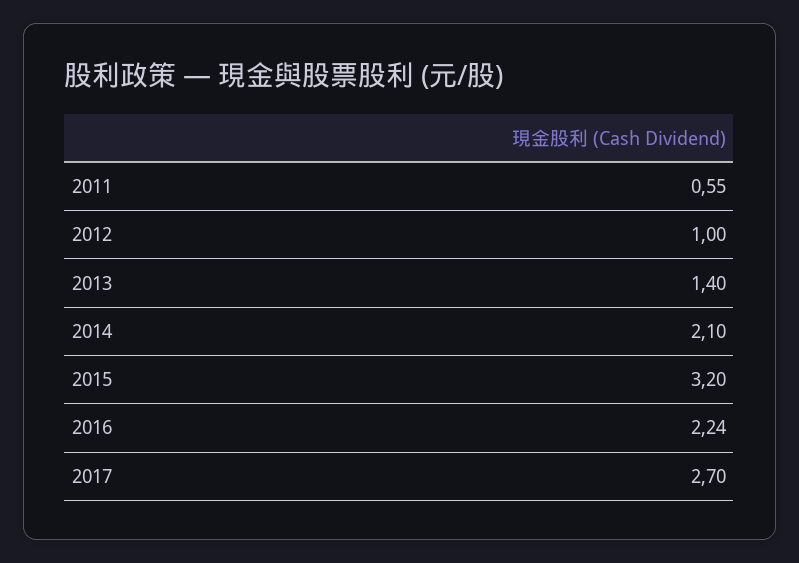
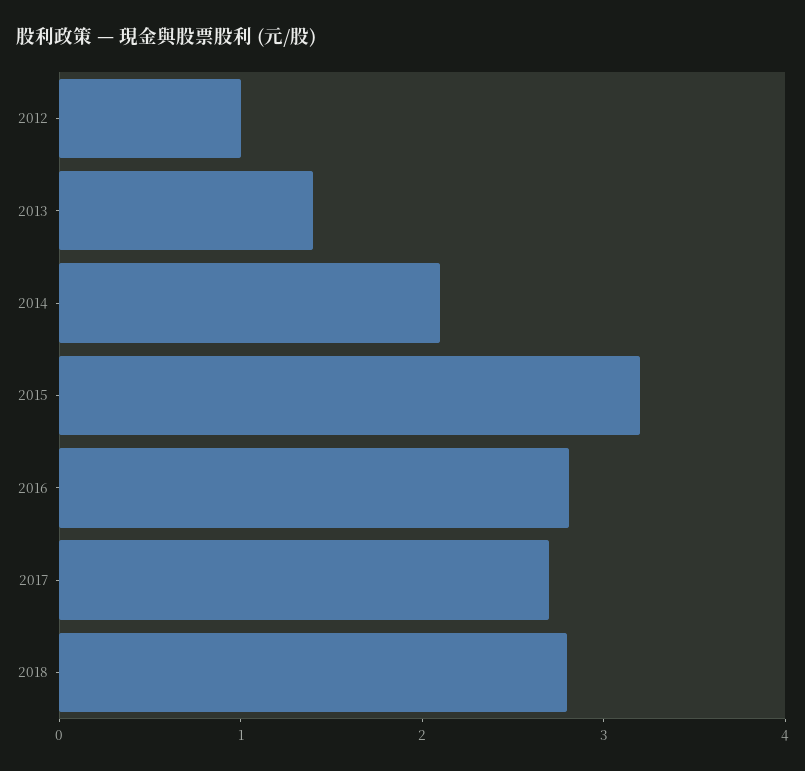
2011: 0.55 -> none
2016: 2.24 -> 2.8
2018: none -> 2.8

